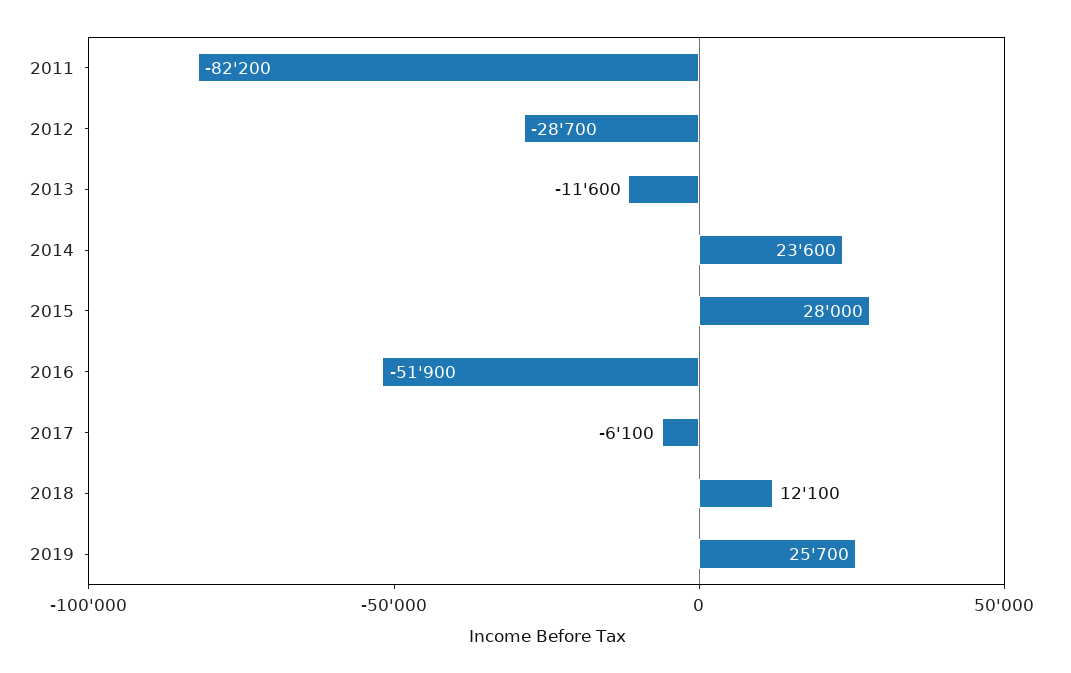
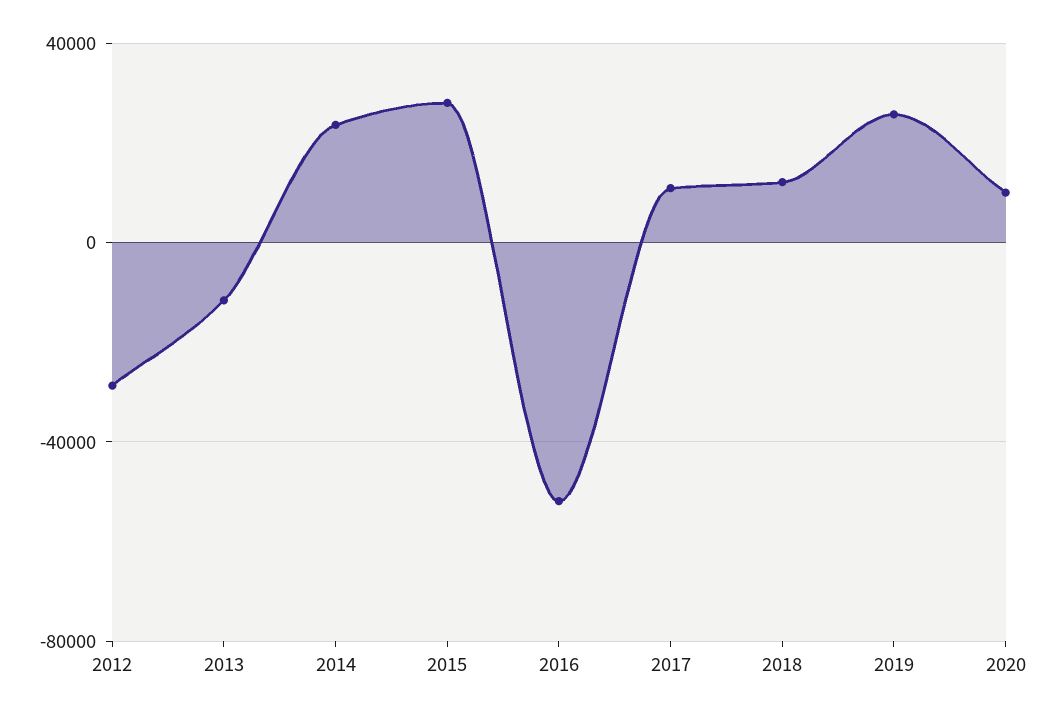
2011: -82200 -> none
2017: -6100 -> 10000
2020: none -> 10000

